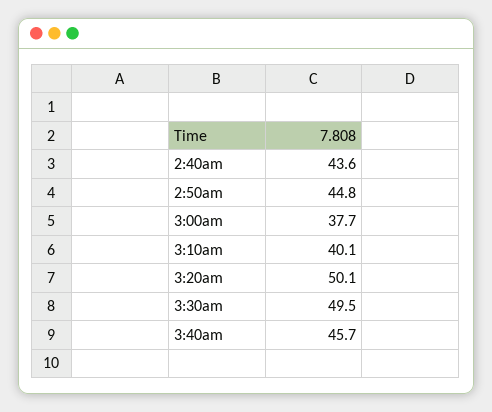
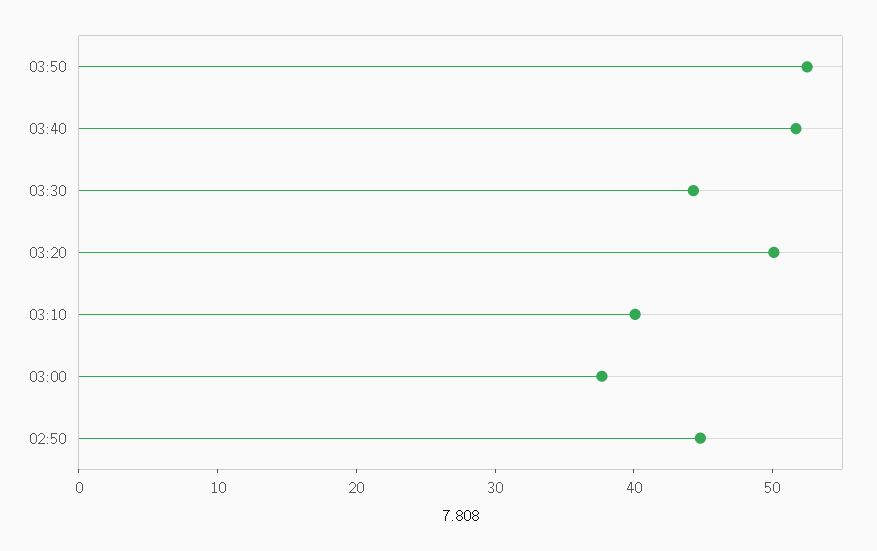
2:40am: 43.6 -> none
3:30am: 49.5 -> 44
3:40am: 45.7 -> 52
03:50: none -> 52

